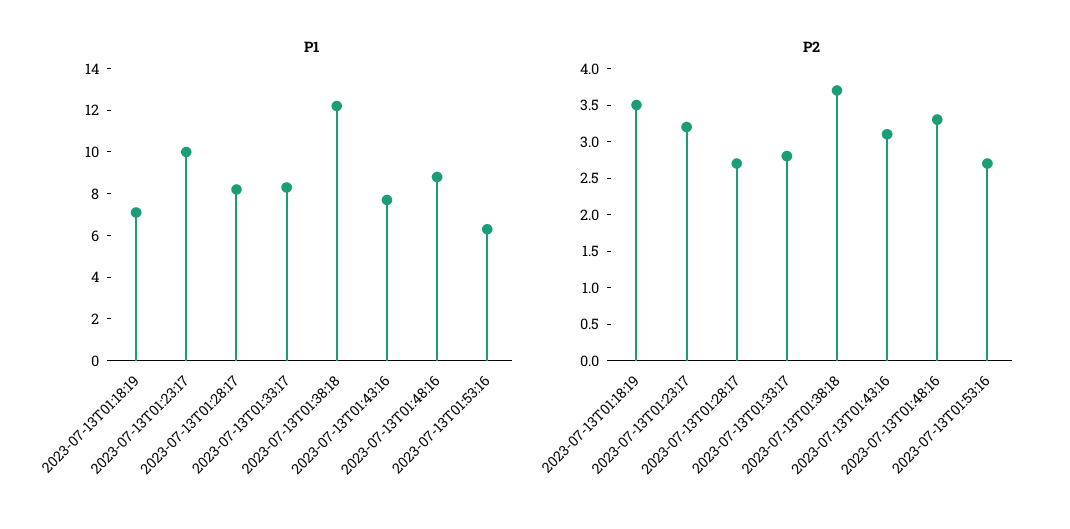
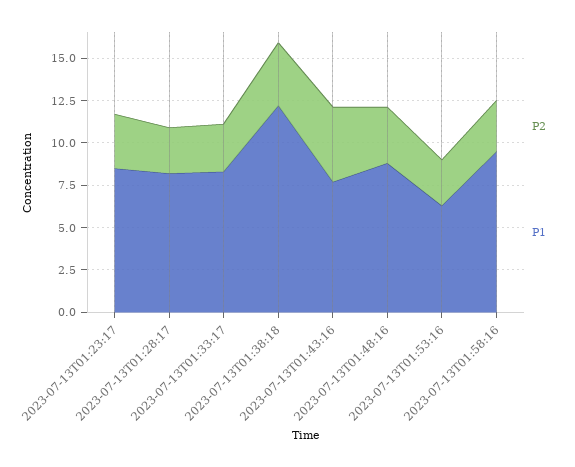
P1, 2023-07-13T01:18:19: 7 -> none
P1, 2023-07-13T01:23:17: 10 -> 8.5
P2, 2023-07-13T01:18:19: 3.5 -> none
P2, 2023-07-13T01:43:16: 3 -> 4.5
P2, 2023-07-13T01:58:16: none -> 3
P1, 2023-07-13T01:58:16: none -> 9.5

